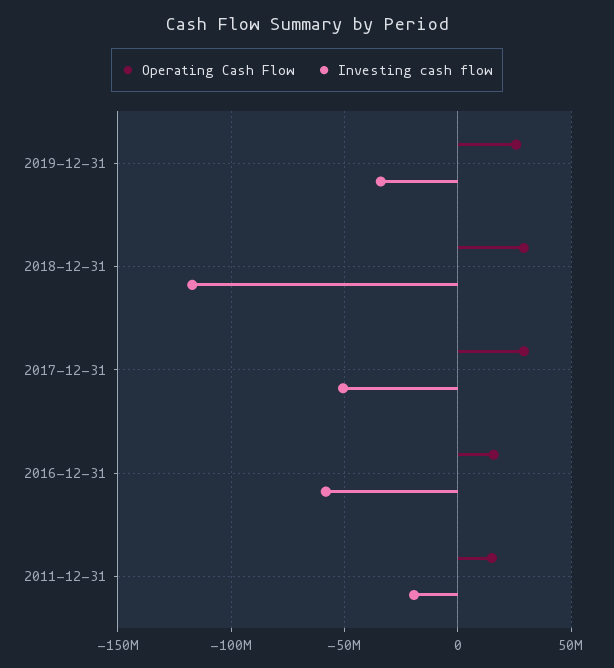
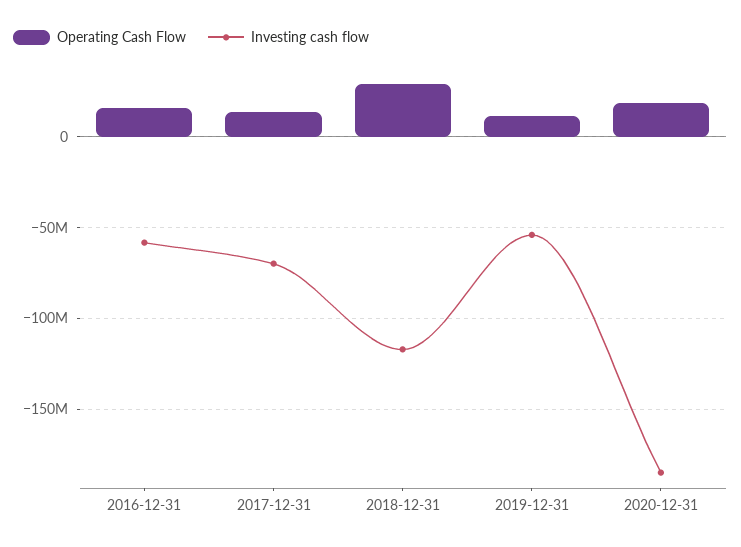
Operating Cash Flow, 2019-12-31: 25000000 -> 10000000
Investing cash flow, 2019-12-31: -35000000 -> -55000000
Operating Cash Flow, 2017-12-31: 30000000 -> 15000000
Investing cash flow, 2017-12-31: -50000000 -> -70000000
Operating Cash Flow, 2011-12-31: 15000000 -> none
Investing cash flow, 2011-12-31: -20000000 -> none
Operating Cash Flow, 2020-12-31: none -> 20000000
Investing cash flow, 2020-12-31: none -> -185000000

